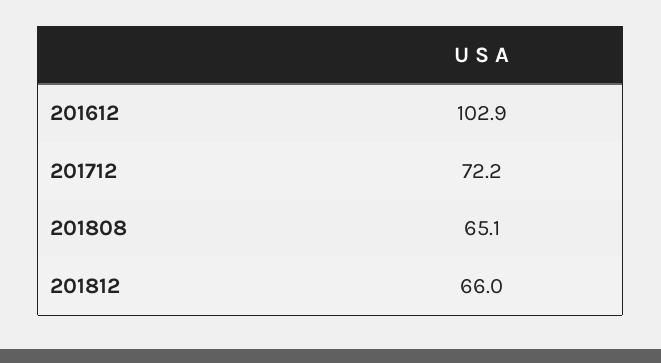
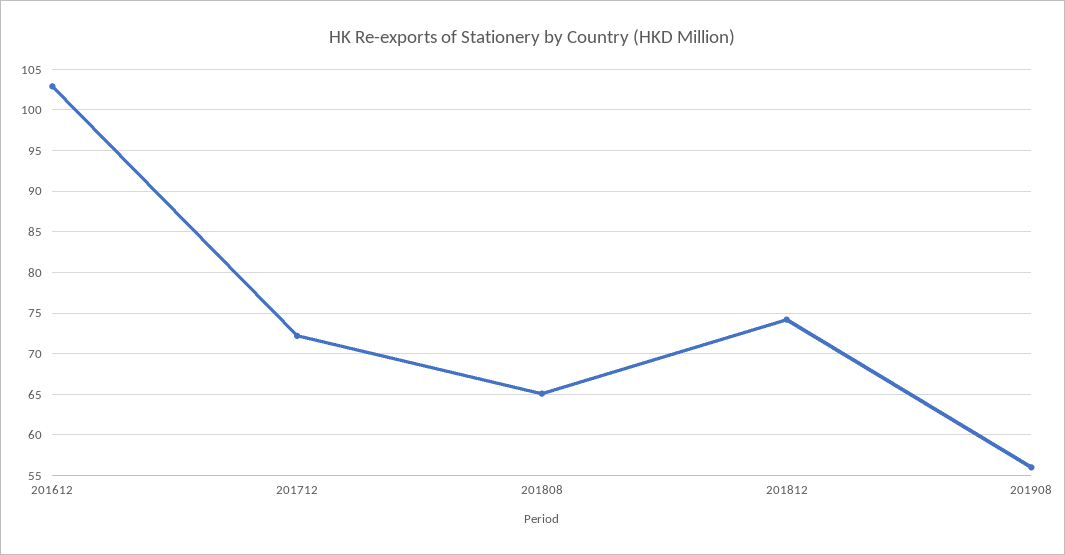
201812: 66 -> 74
201908: none -> 56

